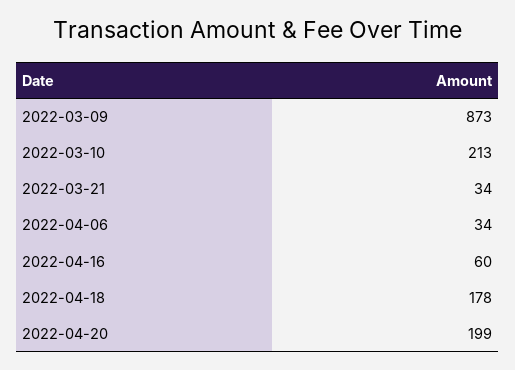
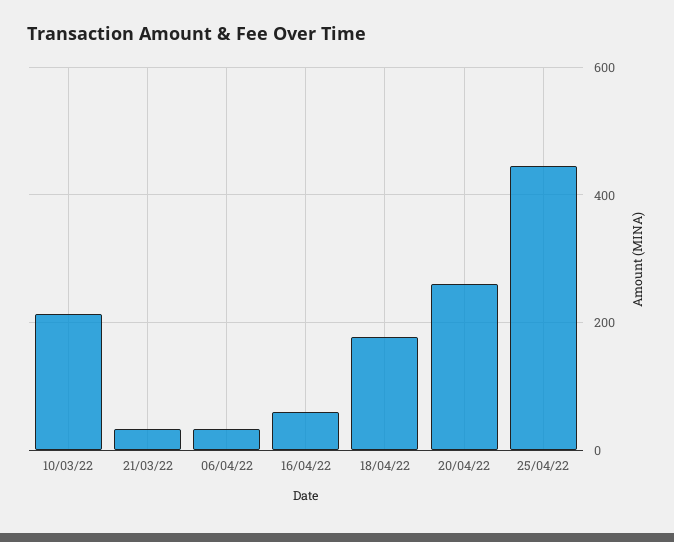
2022-03-09: 873 -> none
2022-04-20: 199 -> 260
25/04/22: none -> 440

